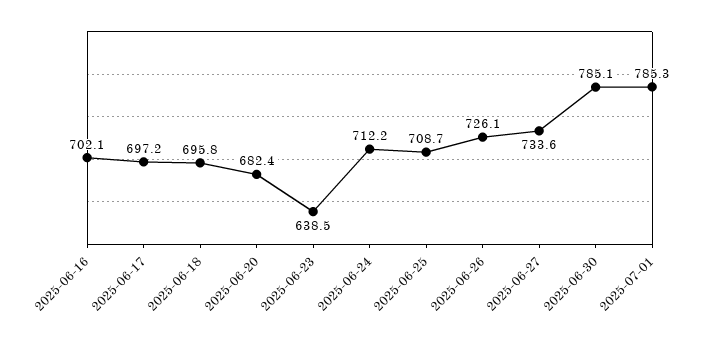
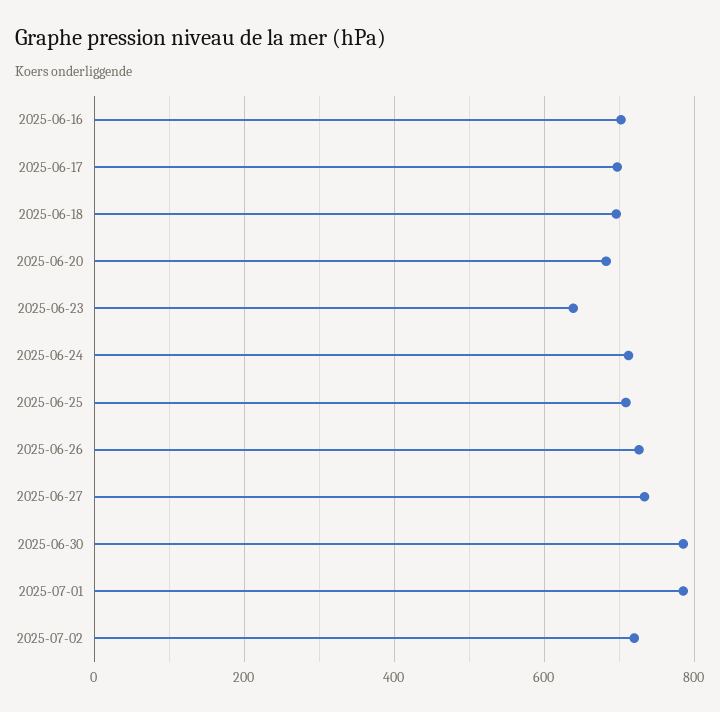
2025-07-02: none -> 720

